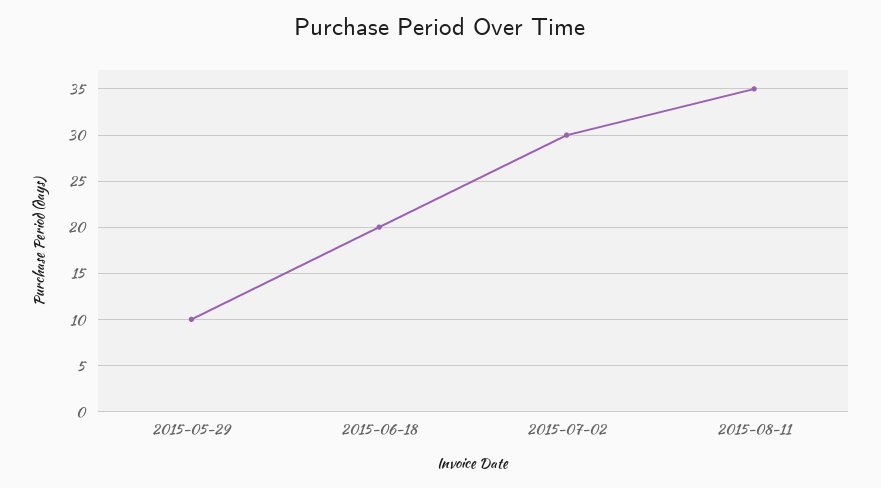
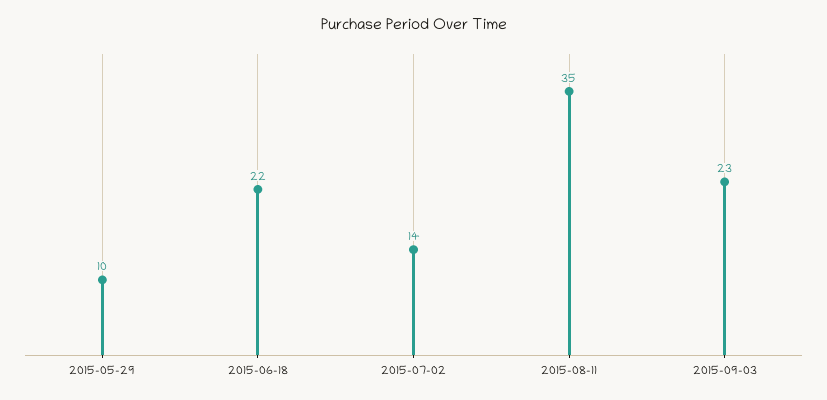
2015-06-18: 20 -> 22
2015-07-02: 30 -> 14
2015-09-03: none -> 23

